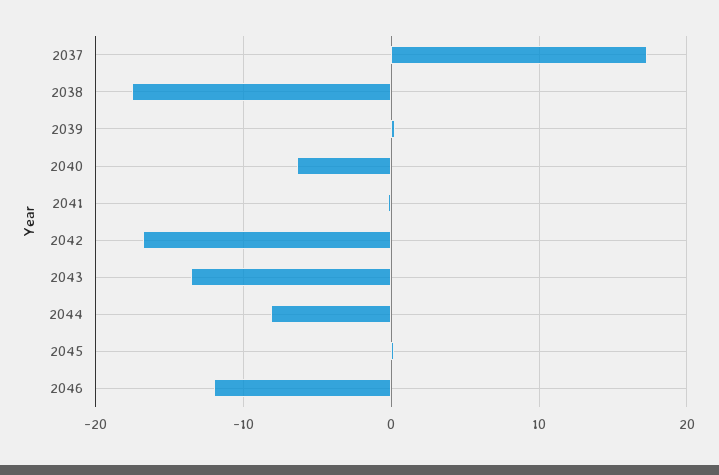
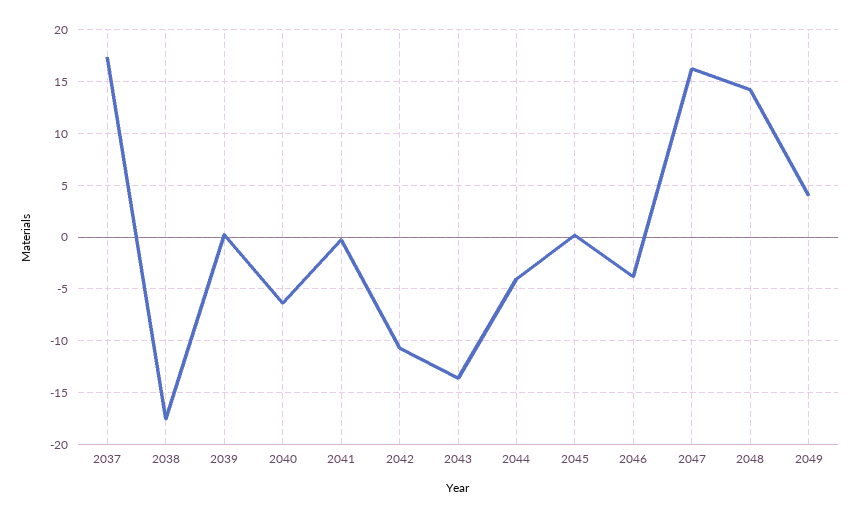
2042: -17 -> -11
2044: -8 -> -4
2046: -12 -> -4
2047: none -> 16
2048: none -> 14
2049: none -> 4

